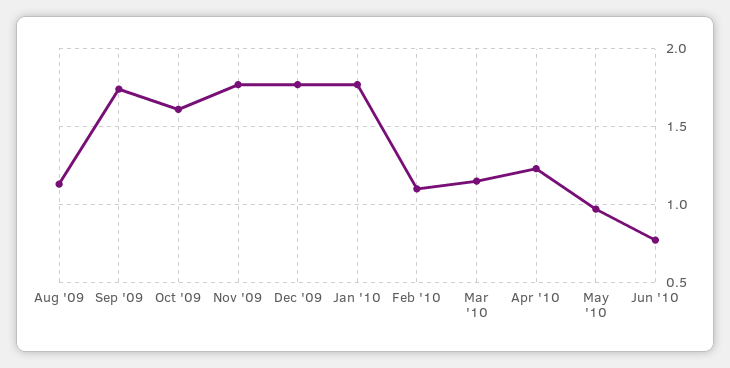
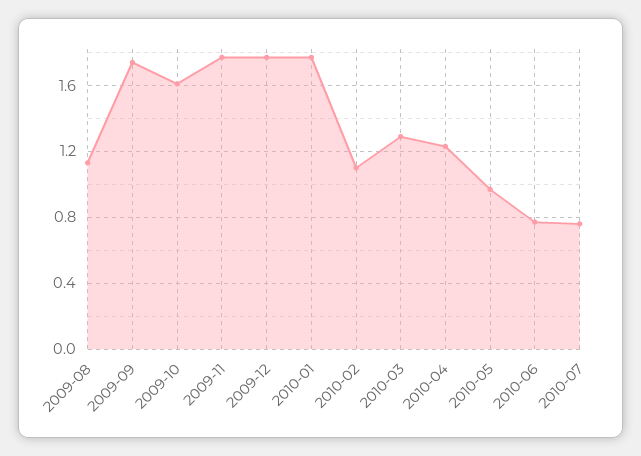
Mar '10: 1.15 -> 1.3
2010-07: none -> 0.75

